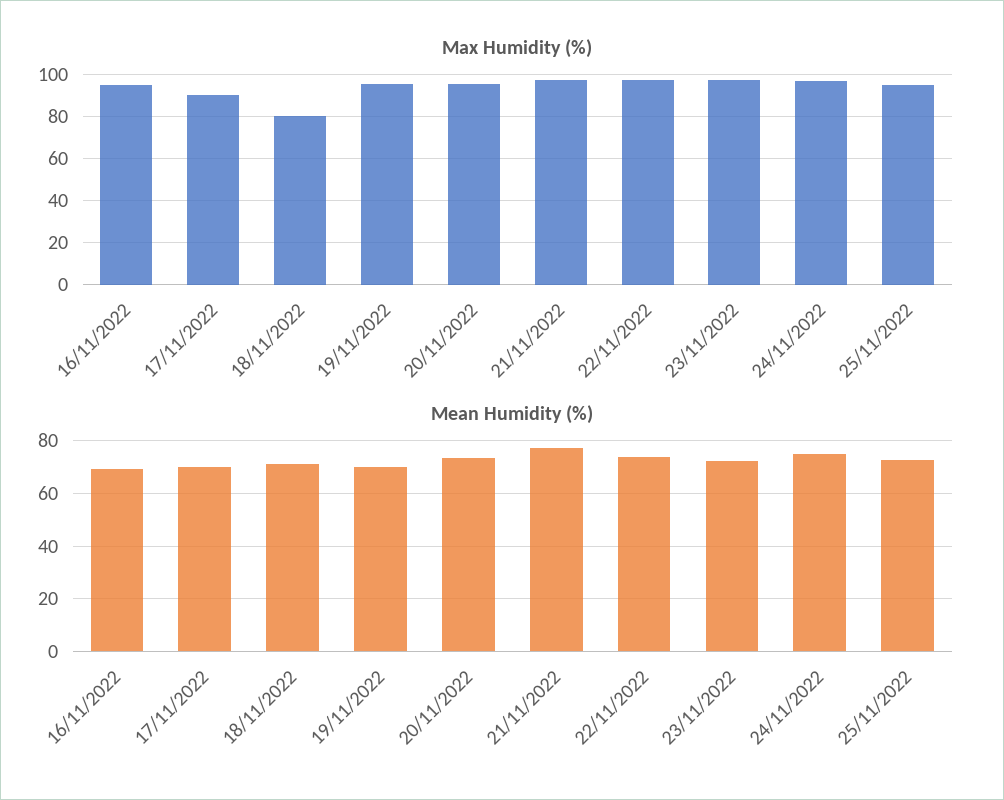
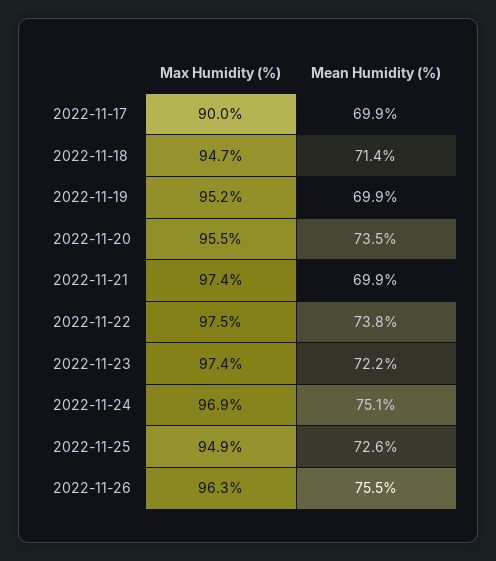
Max Humidity (%), 16/11/2022: 95 -> none
Max Humidity (%), 18/11/2022: 80 -> 94.7
Mean Humidity (%), 16/11/2022: 70 -> none
Mean Humidity (%), 21/11/2022: 77.5 -> 69.9
Max Humidity (%), 2022-11-26: none -> 96.3
Mean Humidity (%), 2022-11-26: none -> 75.5

